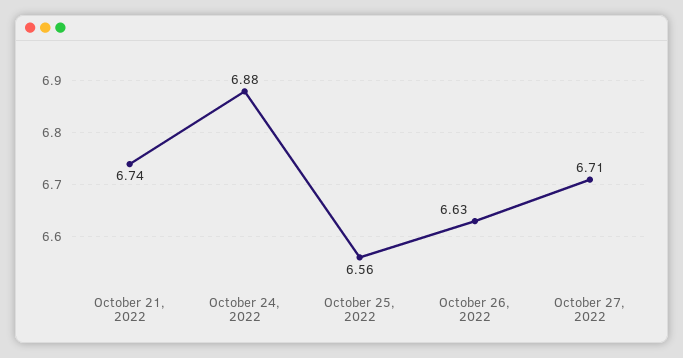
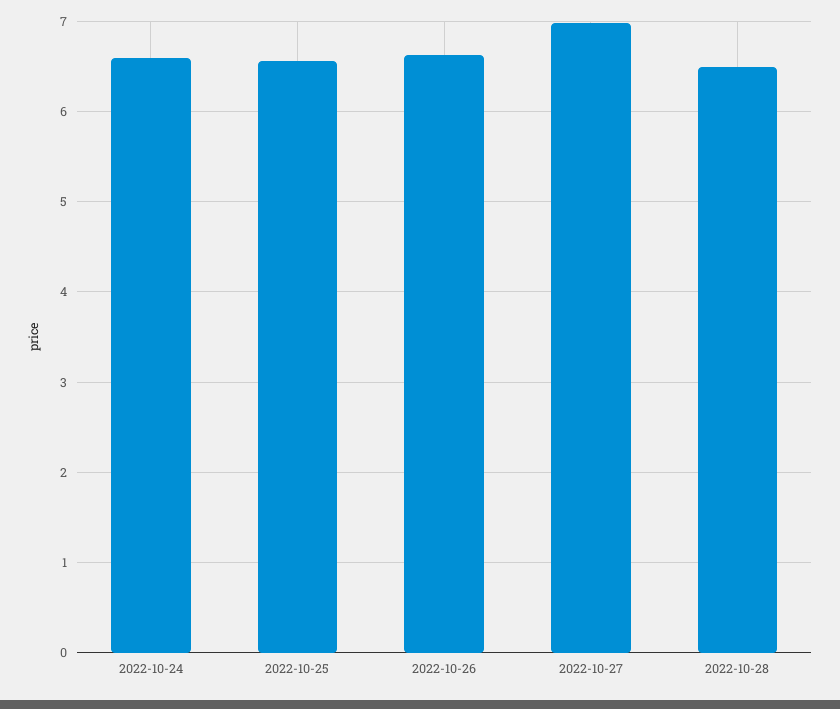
October 21, 2022: 6.74 -> none
October 24, 2022: 6.88 -> 6.6
October 27, 2022: 6.71 -> 7
2022-10-28: none -> 6.5

